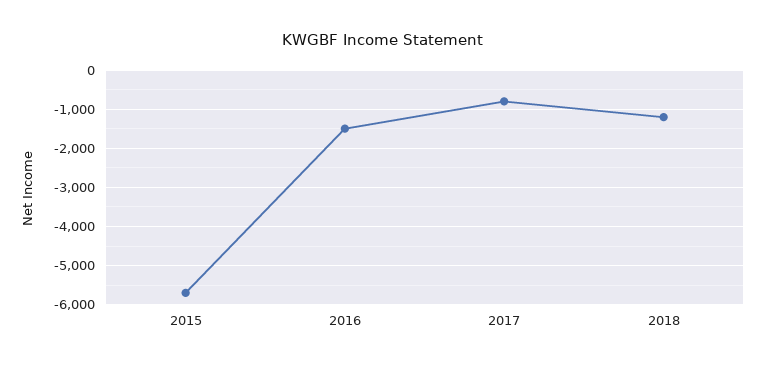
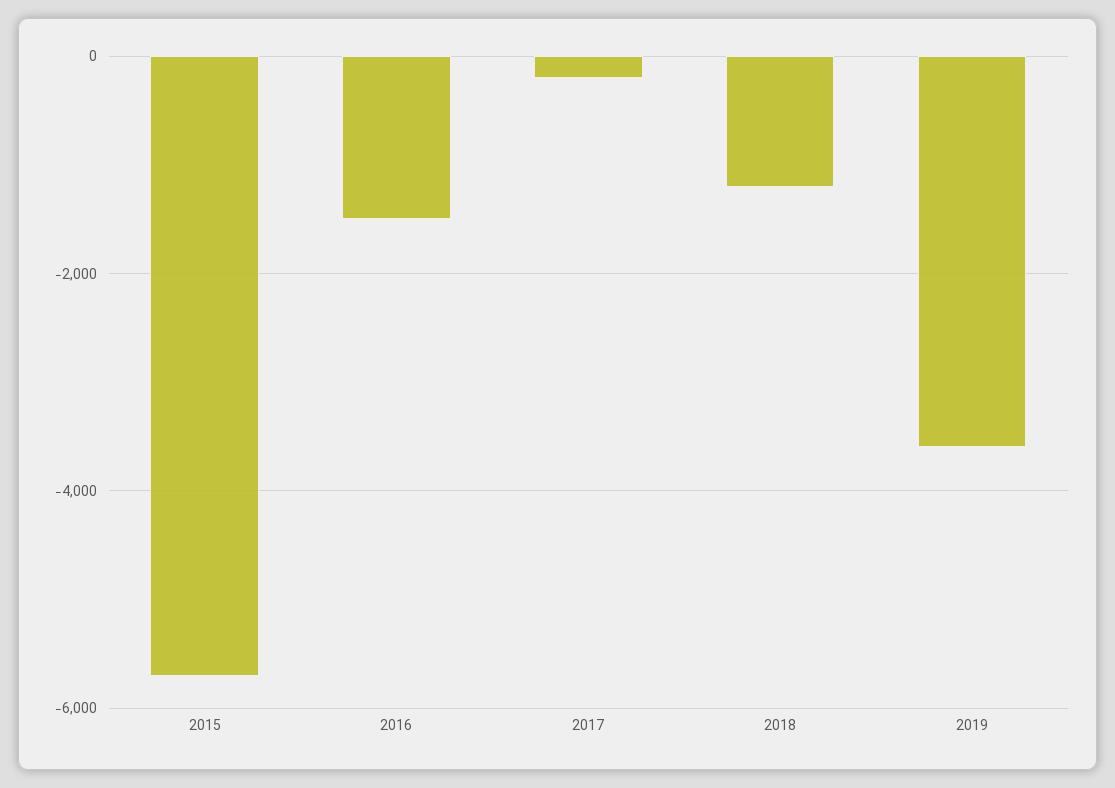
2017: -800 -> -200
2019: none -> -3600

